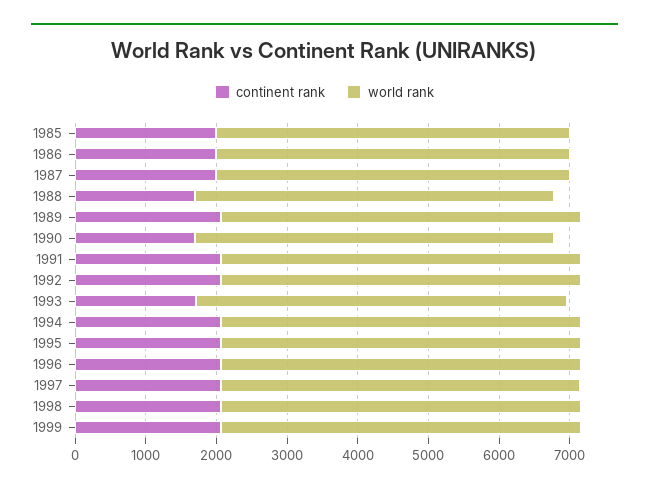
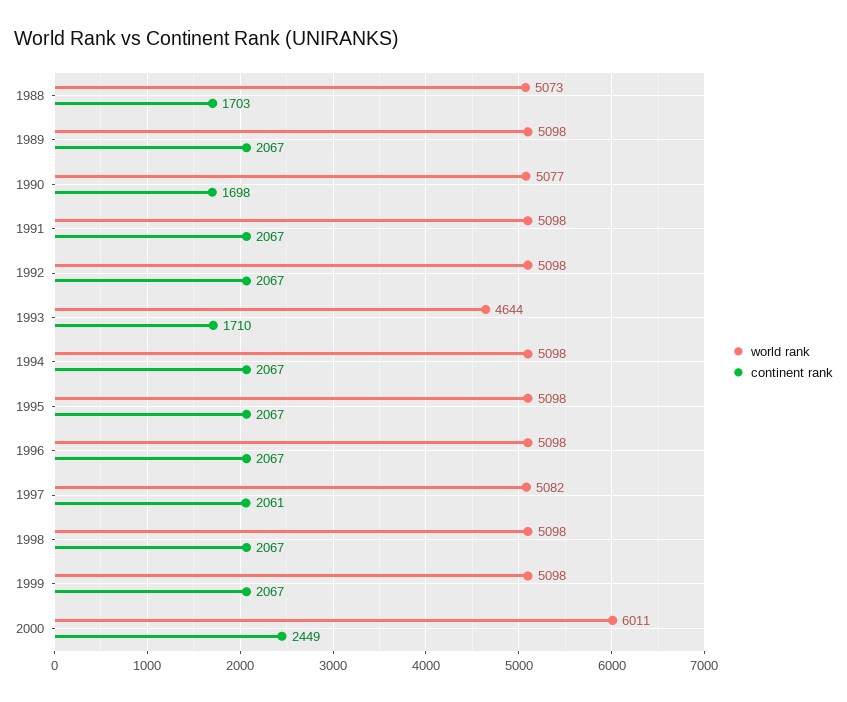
continent rank, 1985: 2000 -> none
world rank, 1985: 5000 -> none
continent rank, 1986: 2000 -> none
world rank, 1986: 5000 -> none
continent rank, 1987: 2000 -> none
world rank, 1987: 5000 -> none
world rank, 1993: 5200 -> 4644
world rank, 2000: none -> 6011
continent rank, 2000: none -> 2449

